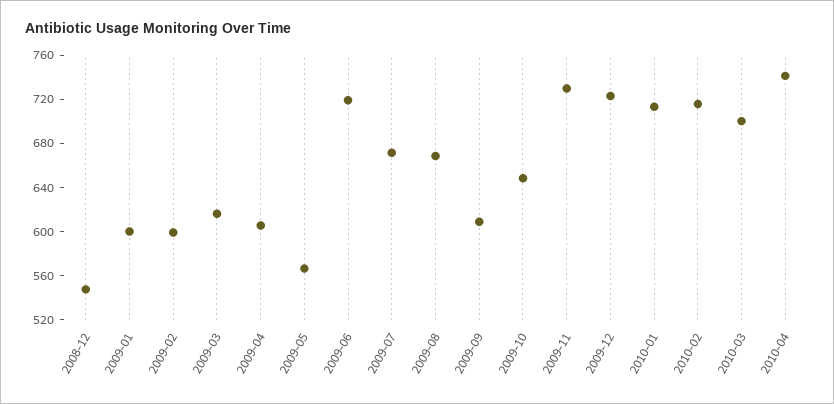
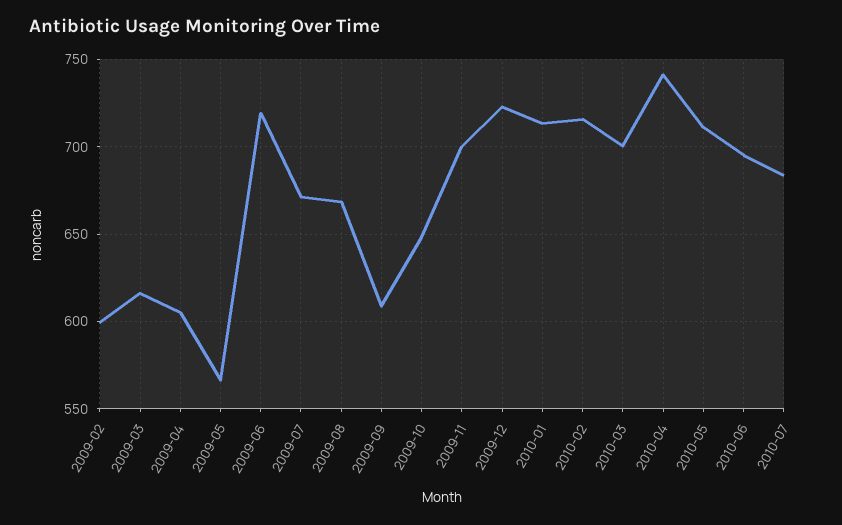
2008-12: 550 -> none
2009-01: 600 -> none
2009-11: 730 -> 700
2010-05: none -> 710
2010-06: none -> 695
2010-07: none -> 685

